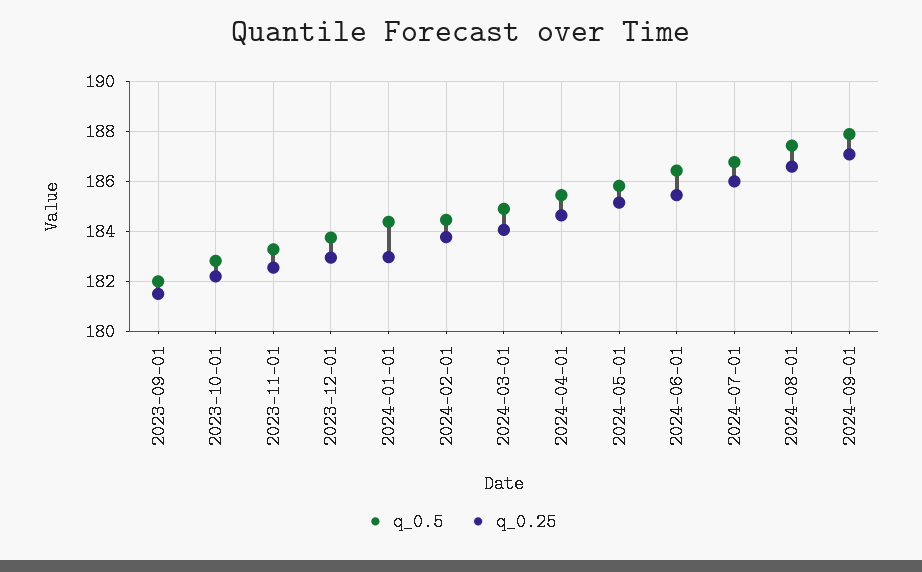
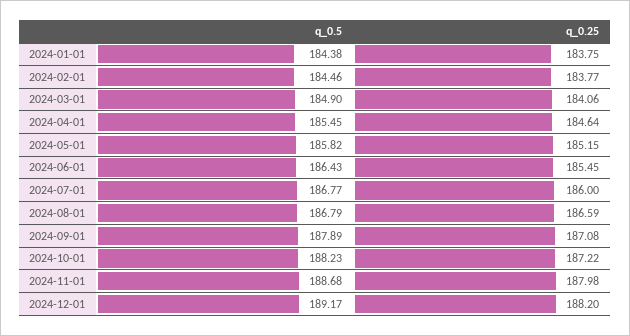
q_0.5, 2023-09-01: 182 -> none
q_0.25, 2023-09-01: 181.5 -> none
q_0.5, 2023-10-01: 182.75 -> none
q_0.25, 2023-10-01: 182.25 -> none
q_0.5, 2023-11-01: 183.25 -> none
q_0.25, 2023-11-01: 182.5 -> none
q_0.5, 2023-12-01: 183.75 -> none
q_0.25, 2023-12-01: 183 -> none
q_0.25, 2024-01-01: 183 -> 183.75
q_0.5, 2024-08-01: 187.5 -> 186.79
q_0.5, 2024-10-01: none -> 188.23
q_0.25, 2024-10-01: none -> 187.22
q_0.5, 2024-11-01: none -> 188.68
q_0.25, 2024-11-01: none -> 187.98
q_0.5, 2024-12-01: none -> 189.17
q_0.25, 2024-12-01: none -> 188.2

